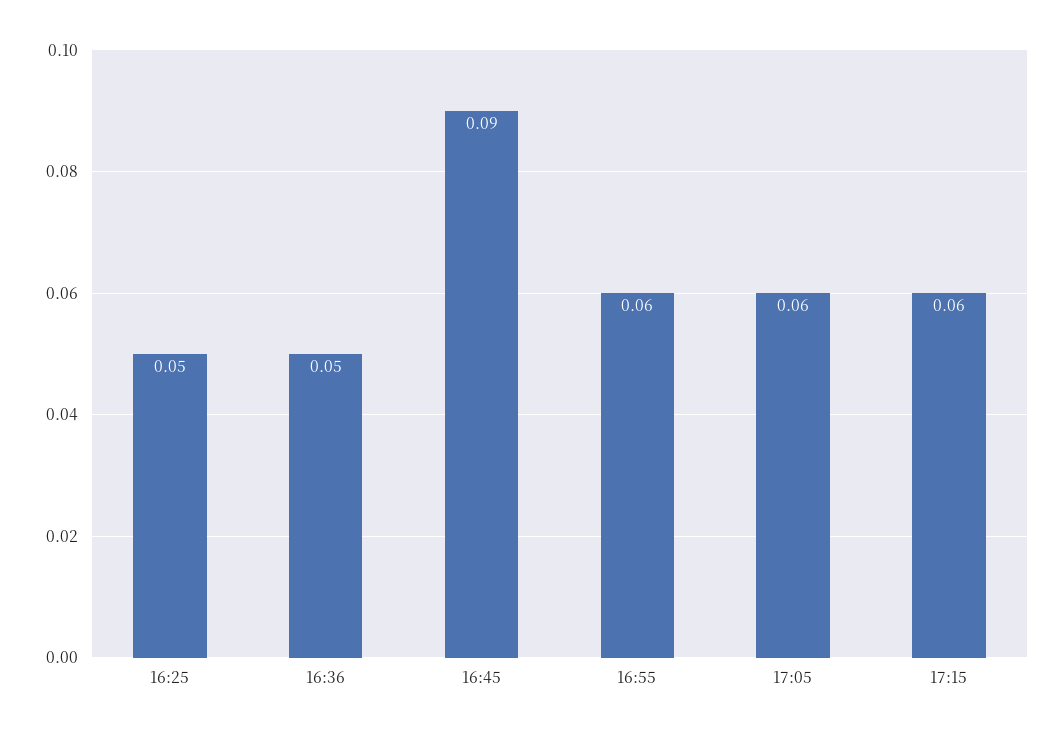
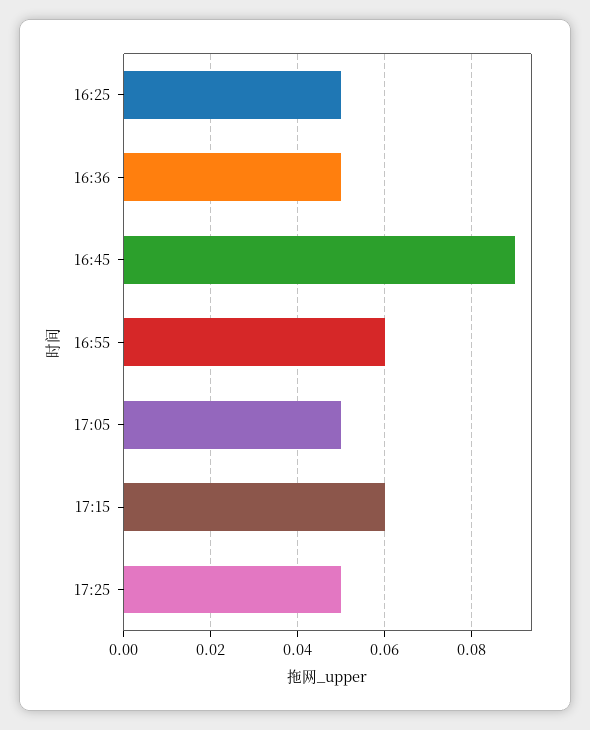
17:05: 0.06 -> 0.05
17:25: none -> 0.05

